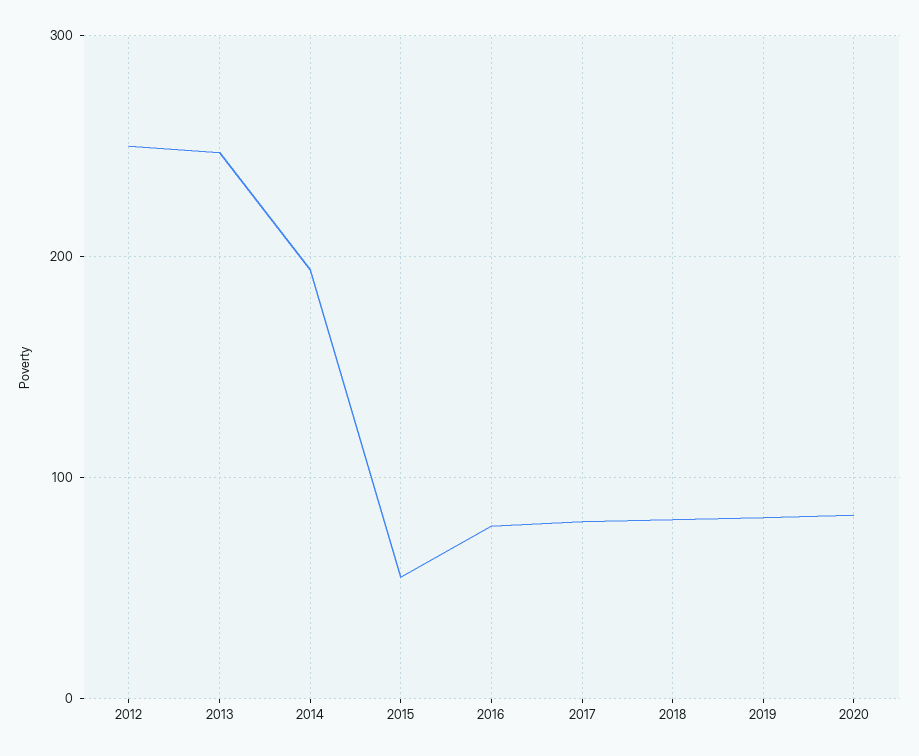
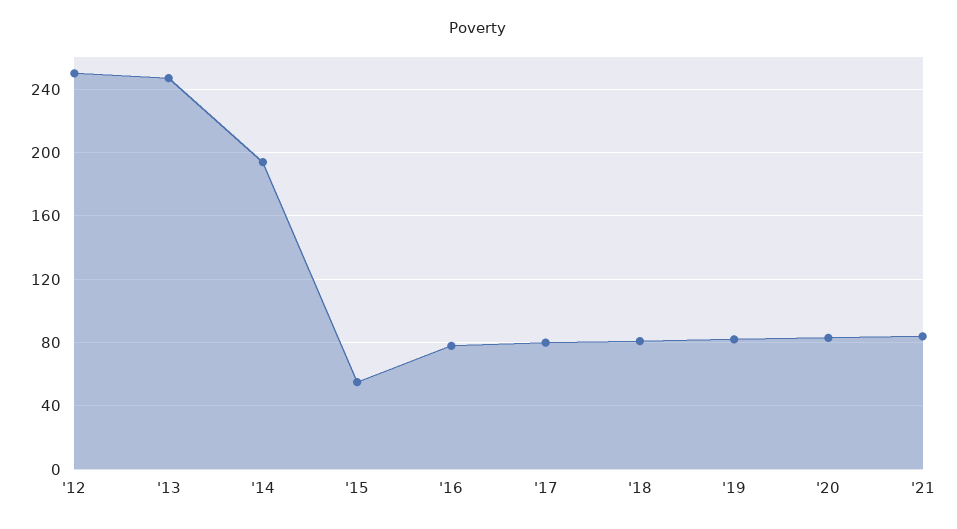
'21: none -> 85

